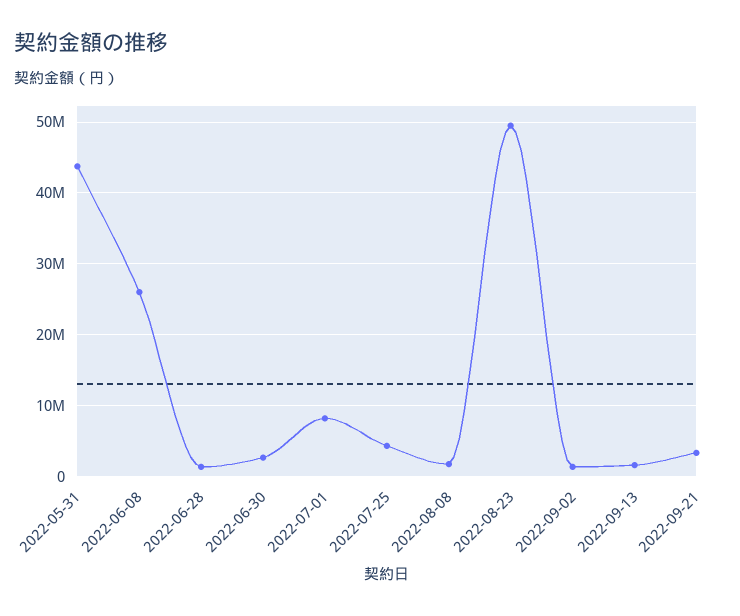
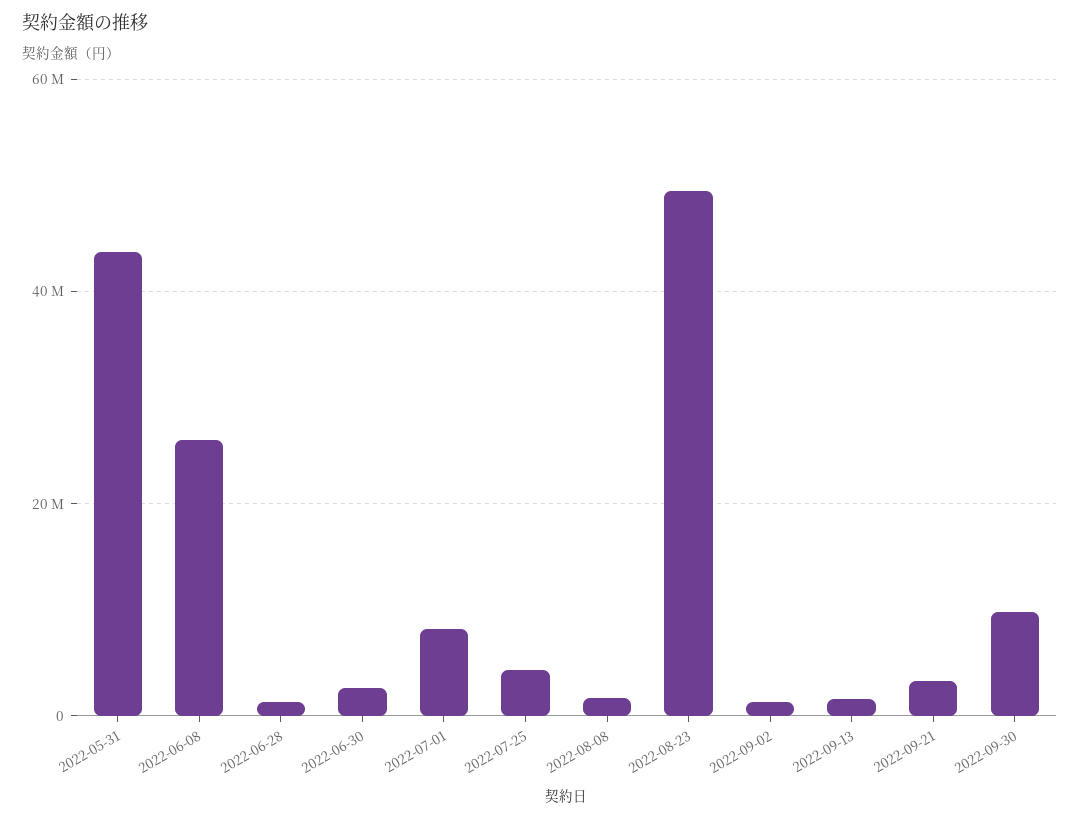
2022-09-30: none -> 10000000

